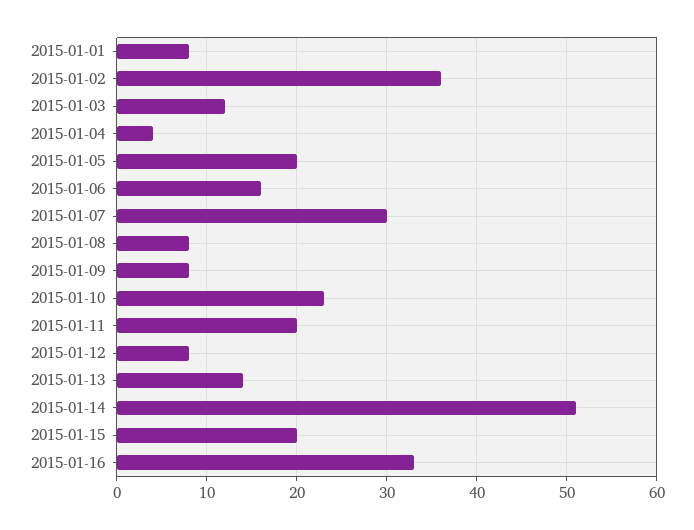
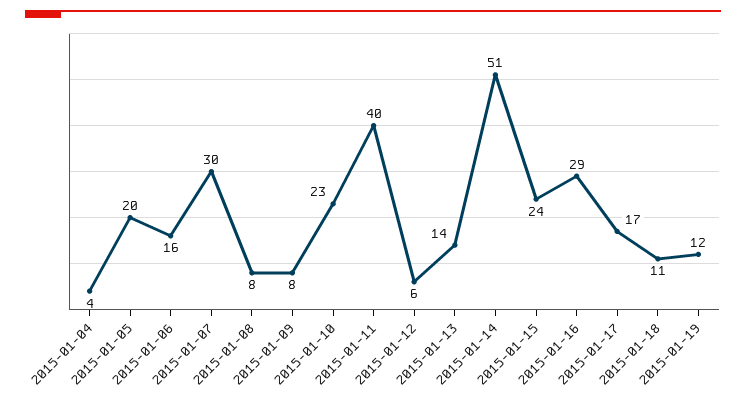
2015-01-01: 8 -> none
2015-01-02: 36 -> none
2015-01-03: 12 -> none
2015-01-11: 20 -> 40
2015-01-12: 8 -> 6
2015-01-15: 20 -> 24
2015-01-16: 33 -> 29
2015-01-17: none -> 17
2015-01-18: none -> 11
2015-01-19: none -> 12

